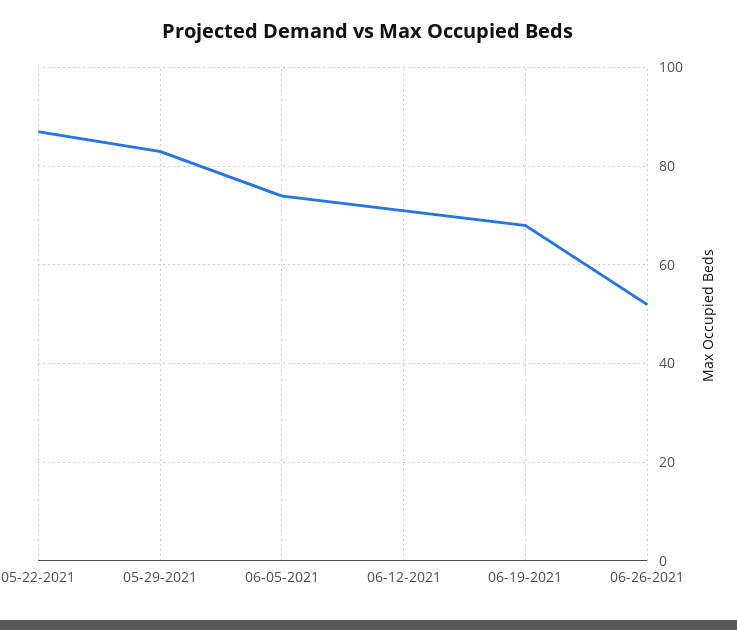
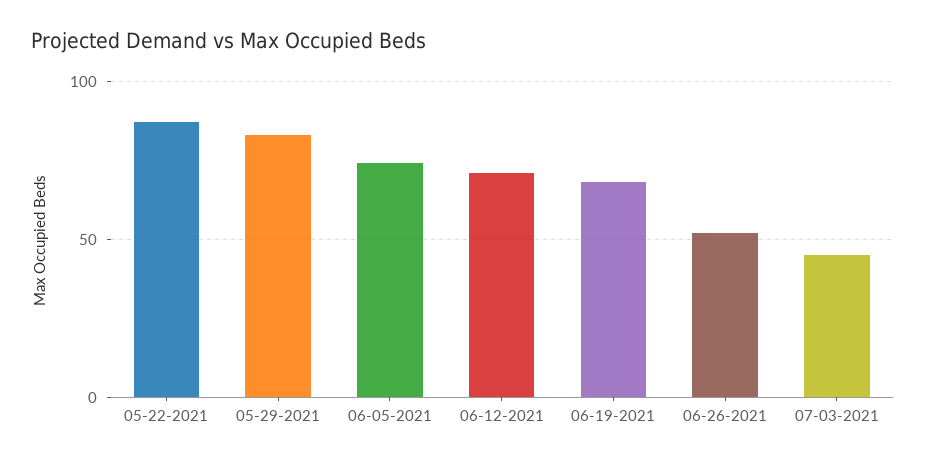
07-03-2021: none -> 45

